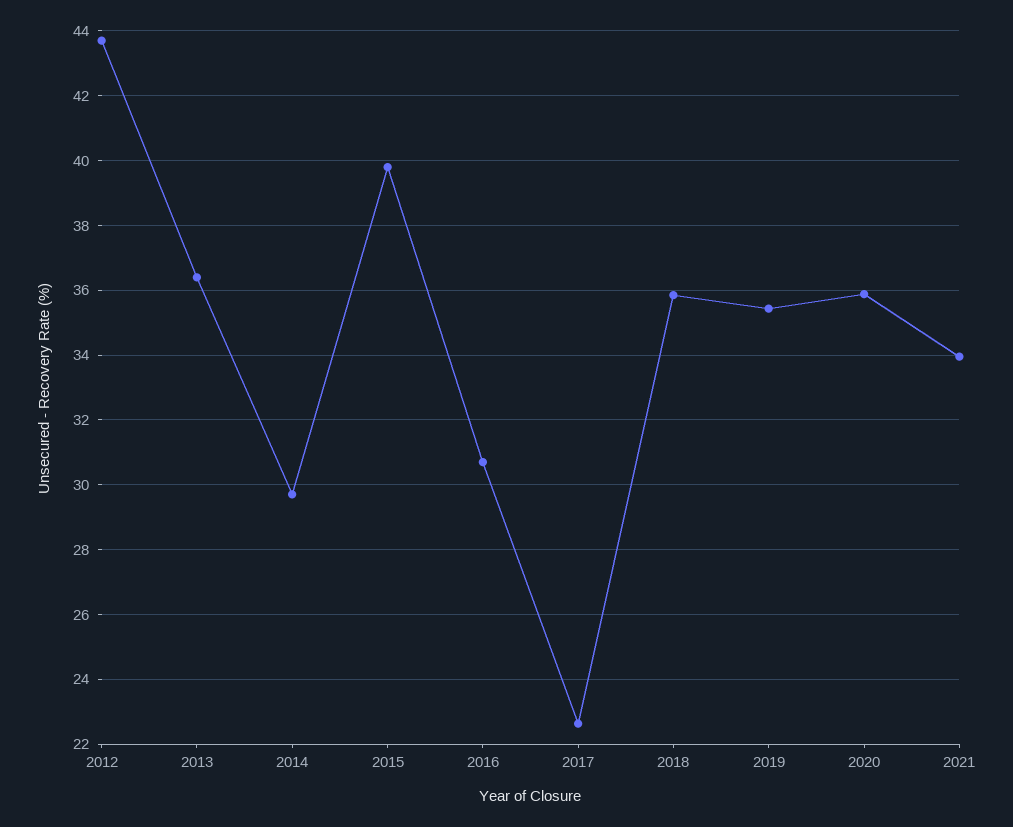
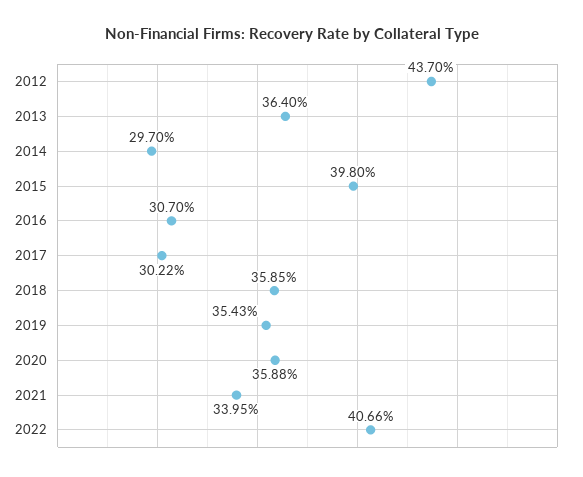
2017: 22.6 -> 30.22
2022: none -> 40.66

